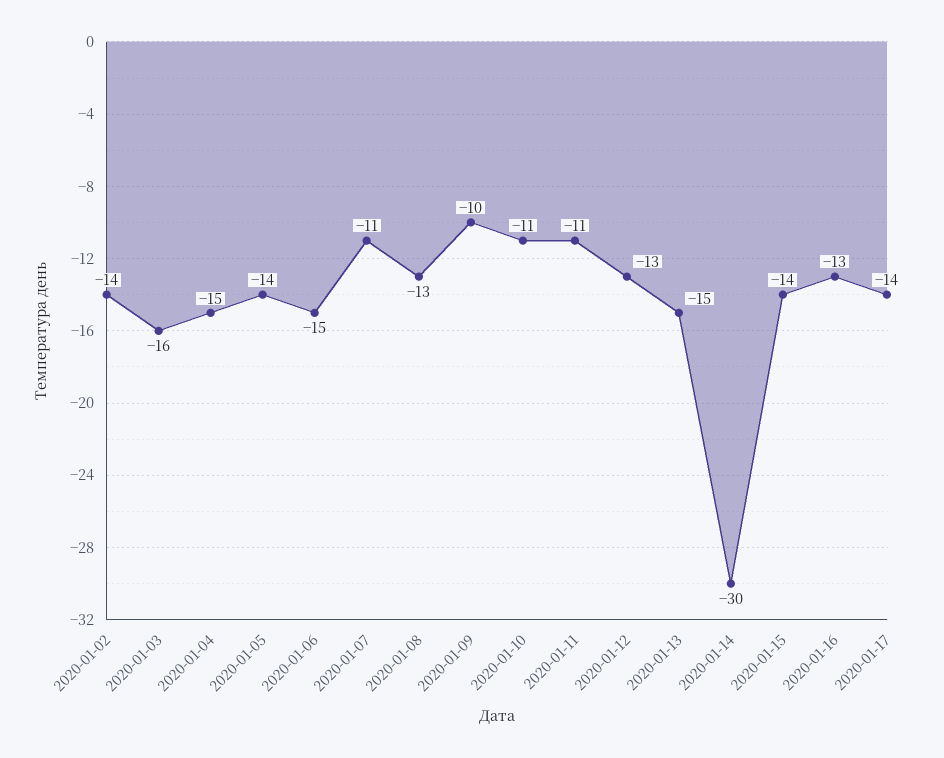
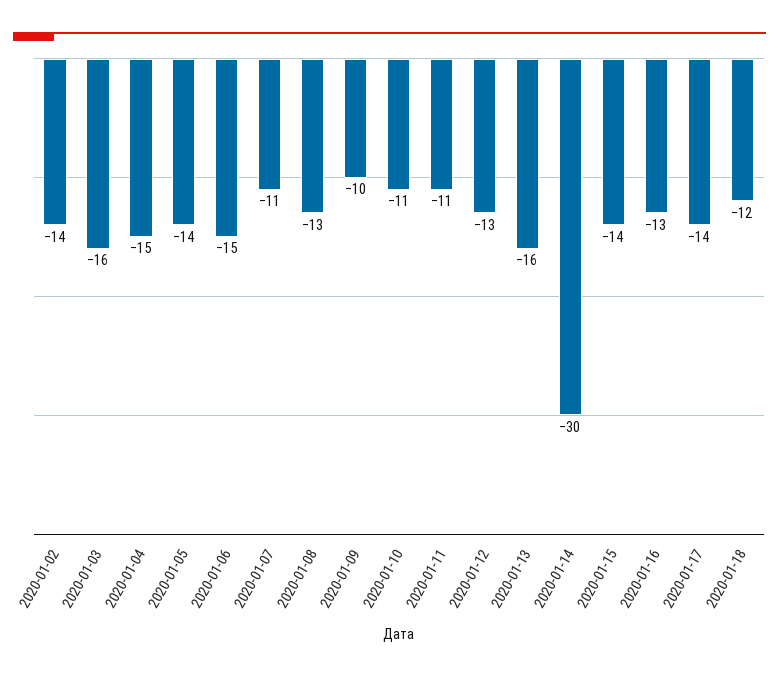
2020-01-13: -15 -> -16
2020-01-18: none -> -12

